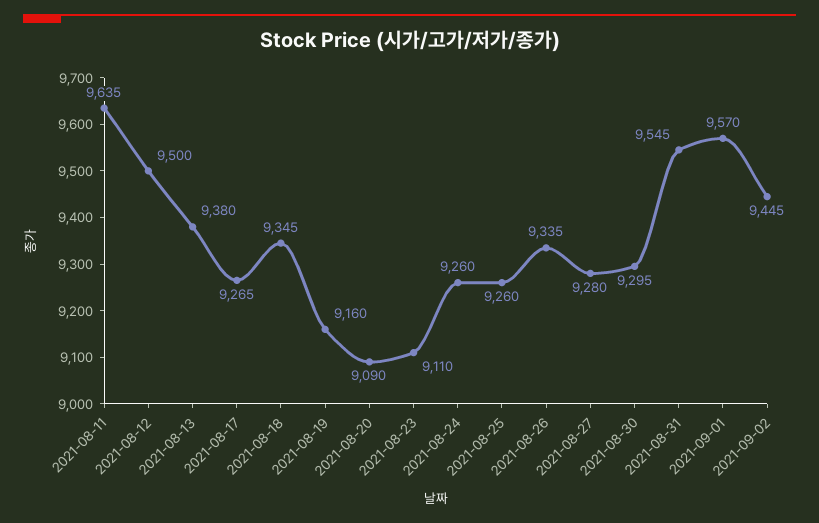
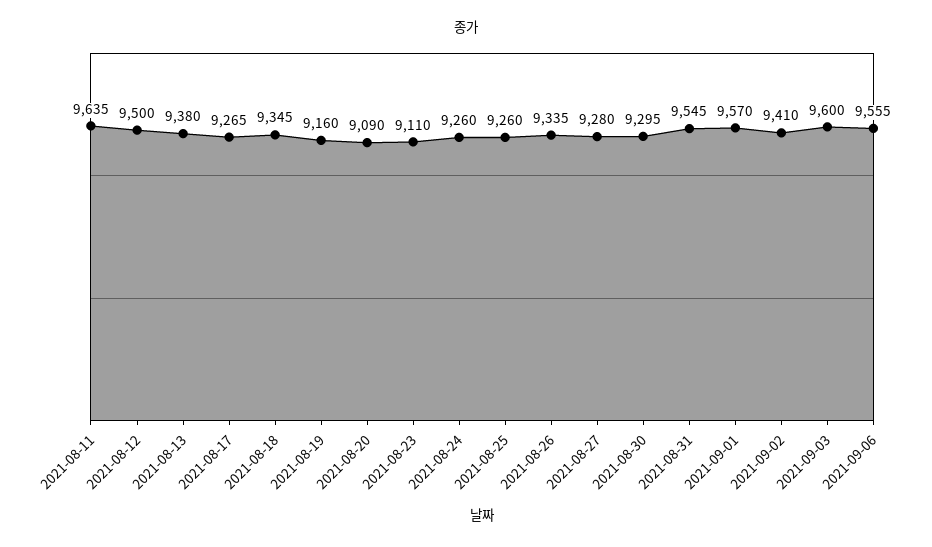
2021-09-02: 9445 -> 9410
2021-09-03: none -> 9600
2021-09-06: none -> 9555

